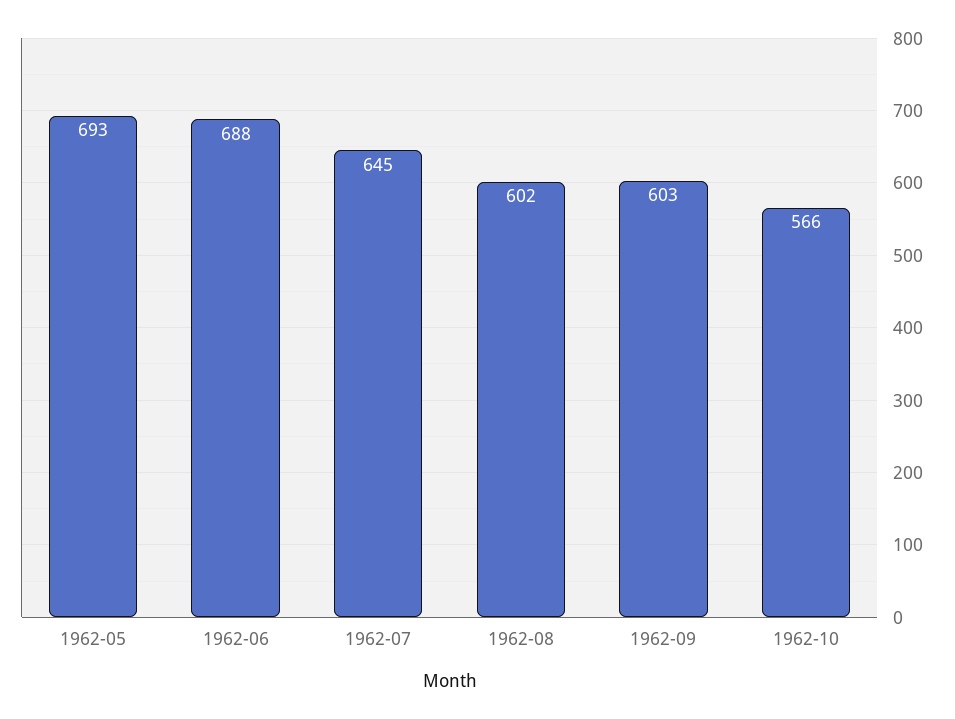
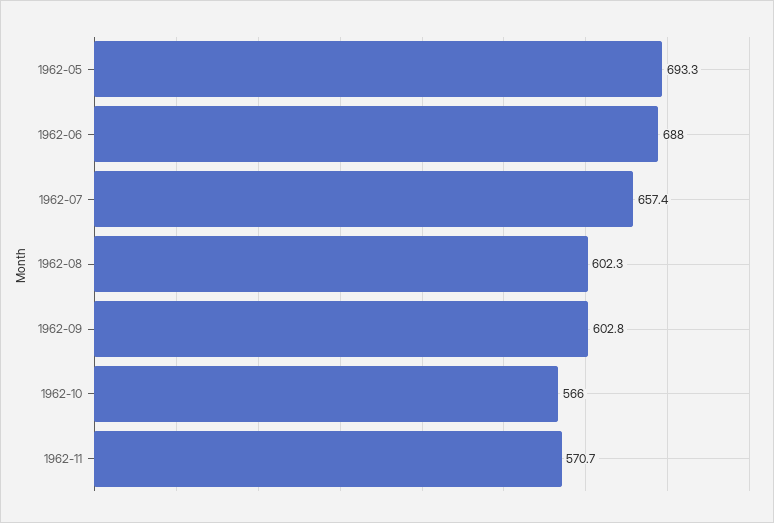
1962-07: 645 -> 657.4
1962-11: none -> 570.7

